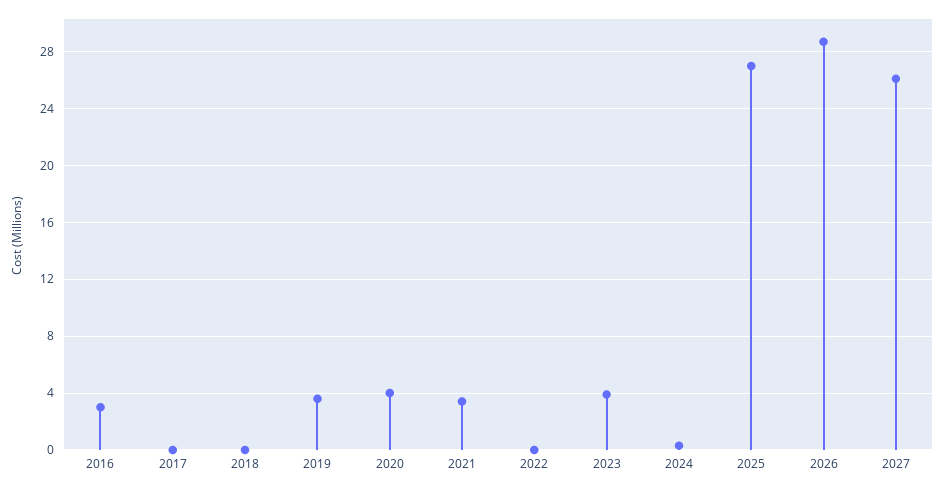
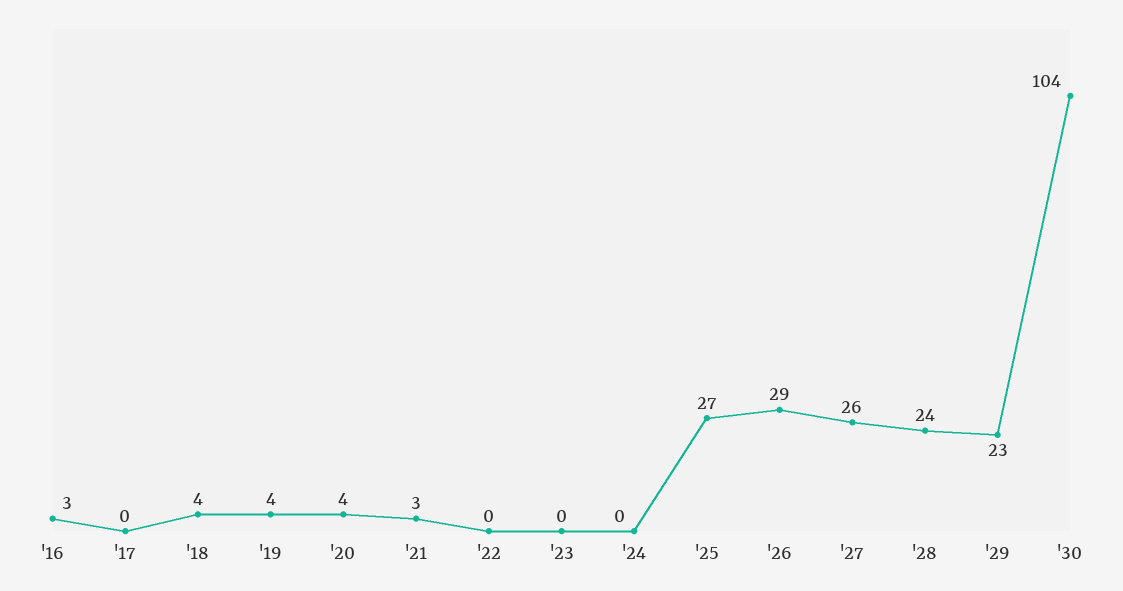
2018: 0 -> 4
2023: 4 -> 0
'28: none -> 24
'29: none -> 23
'30: none -> 104

